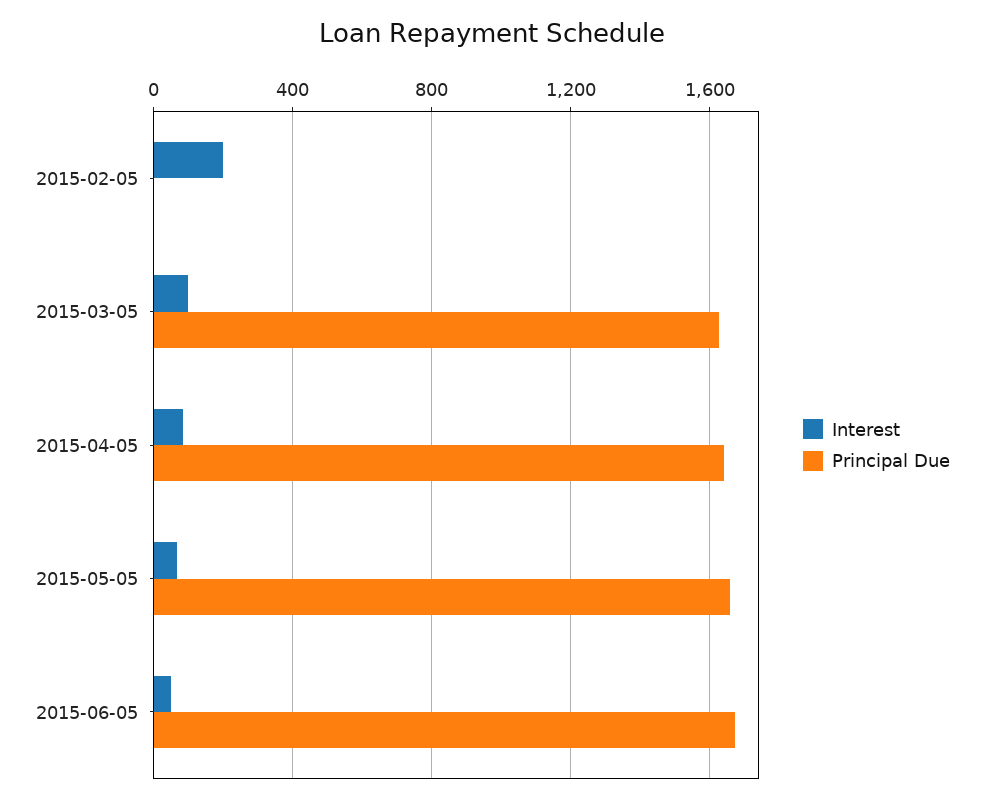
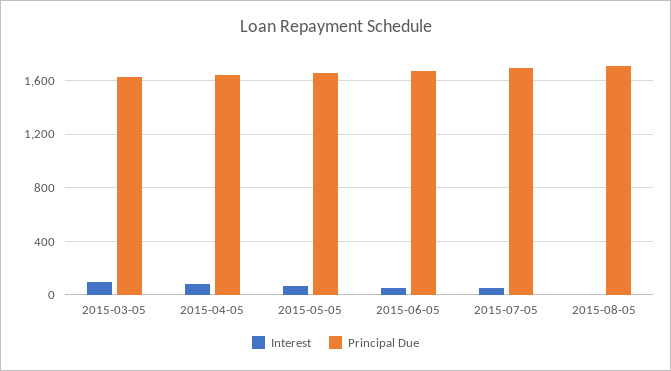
Interest, 2015-02-05: 200 -> none
Principal Due, 2015-02-05: 0 -> none
Interest, 2015-07-05: none -> 50
Principal Due, 2015-07-05: none -> 1700
Interest, 2015-08-05: none -> 0
Principal Due, 2015-08-05: none -> 1700

